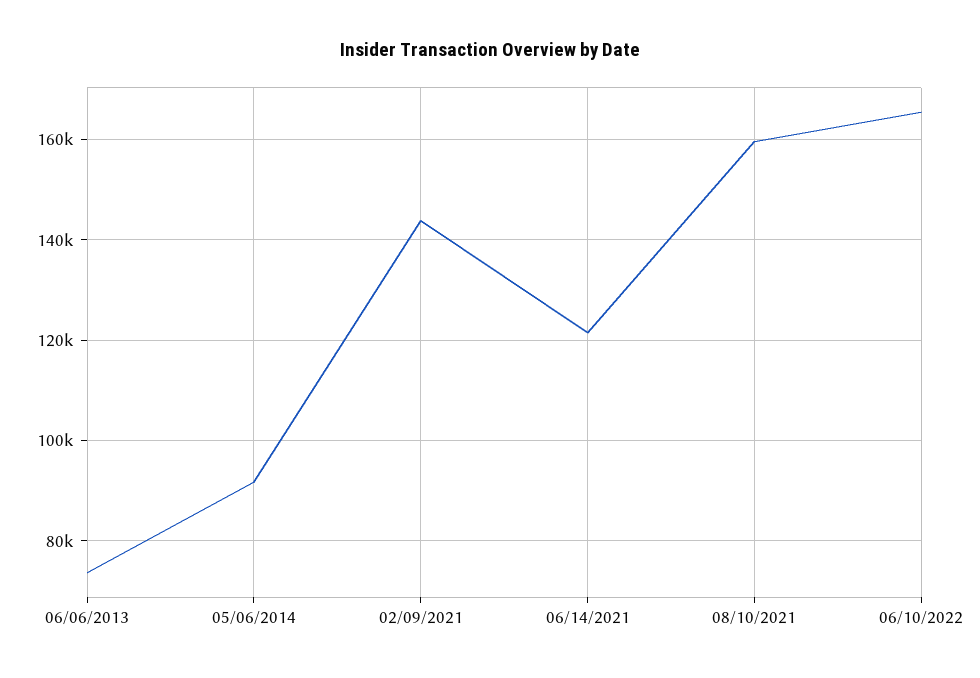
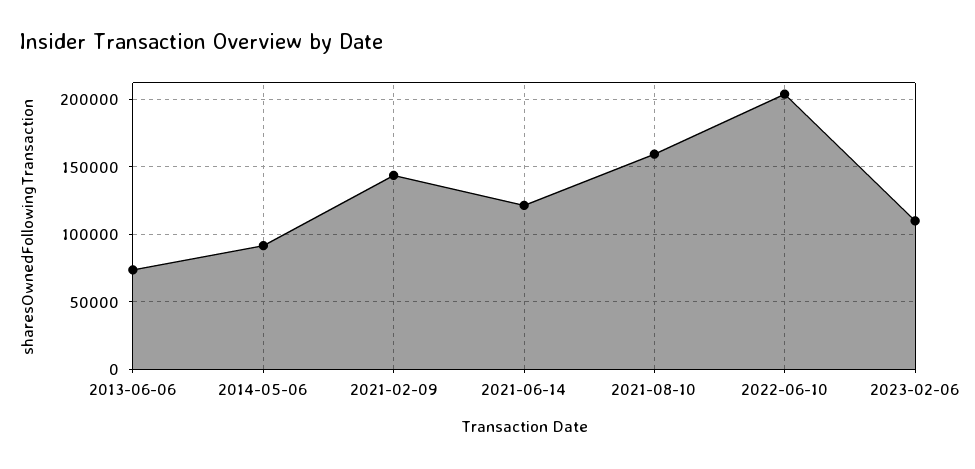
06/10/2022: 166000 -> 205000
2023-02-06: none -> 110000

